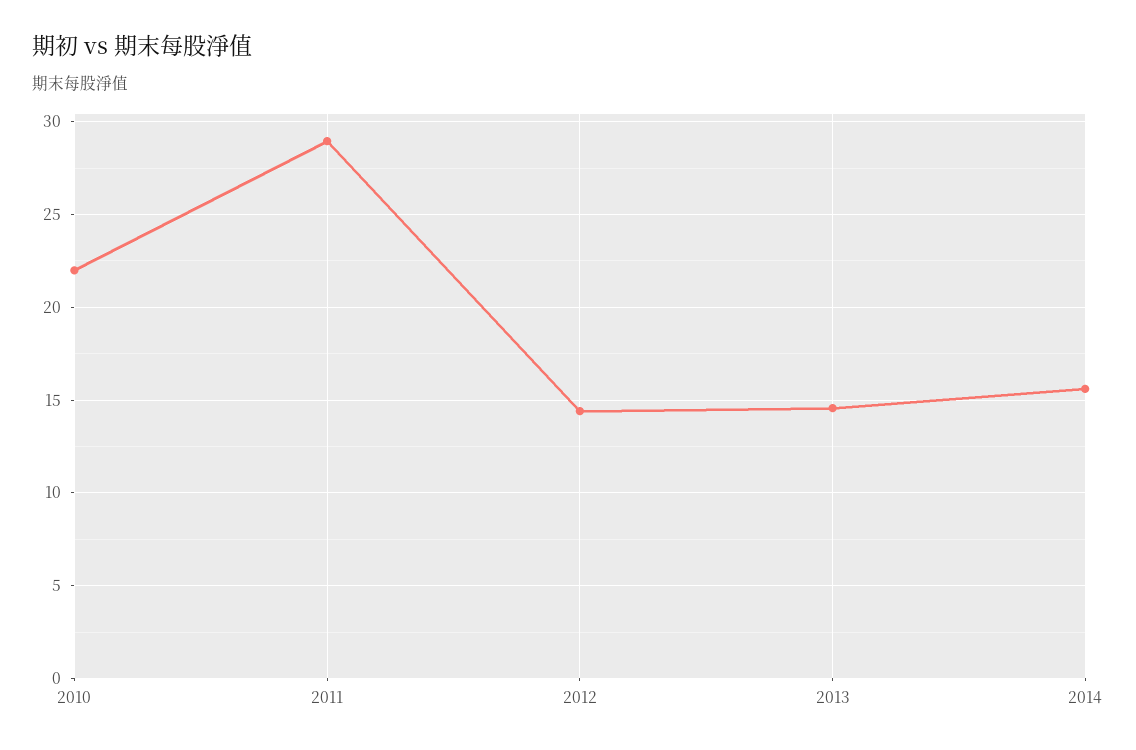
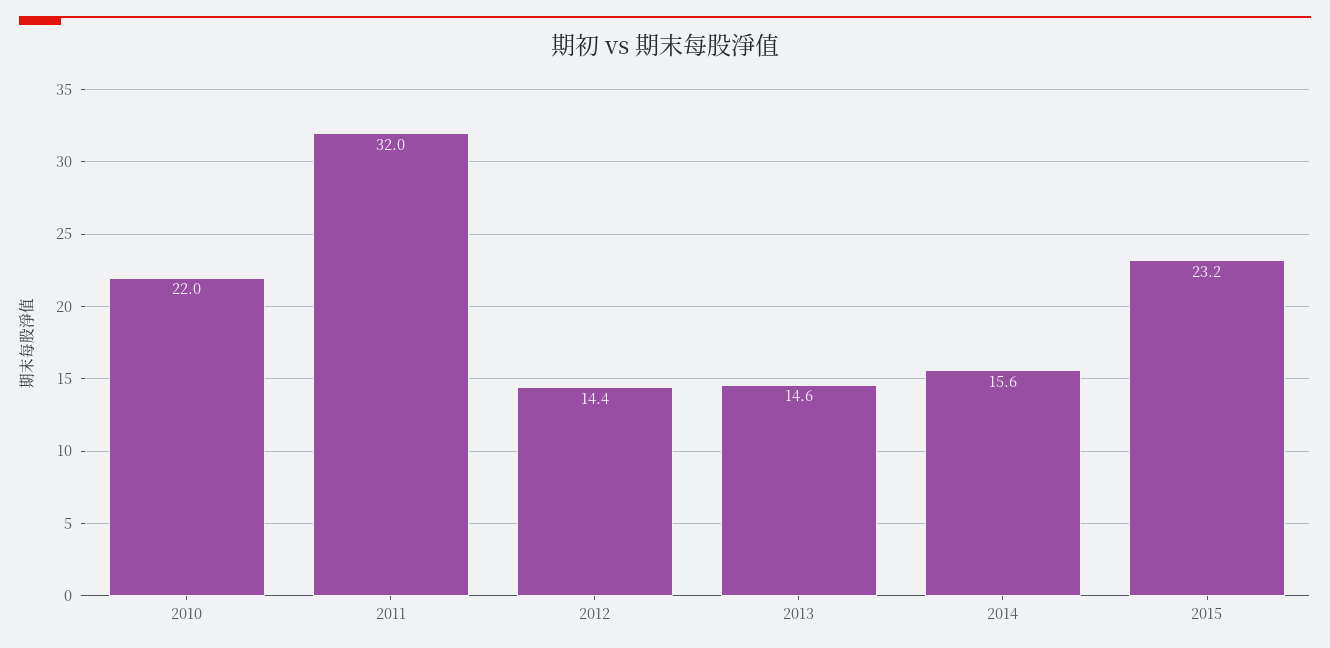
2011: 29 -> 32
2015: none -> 23.2

